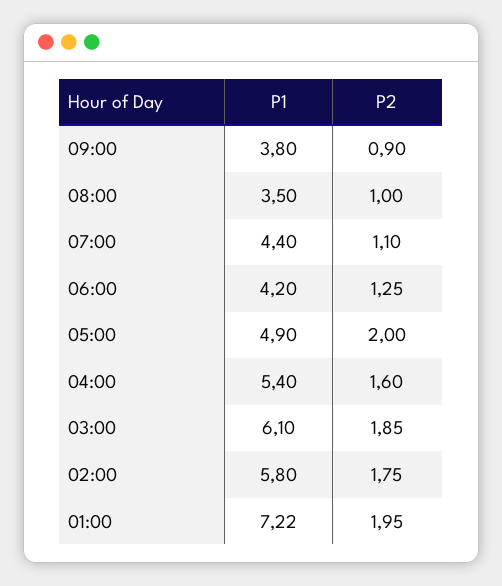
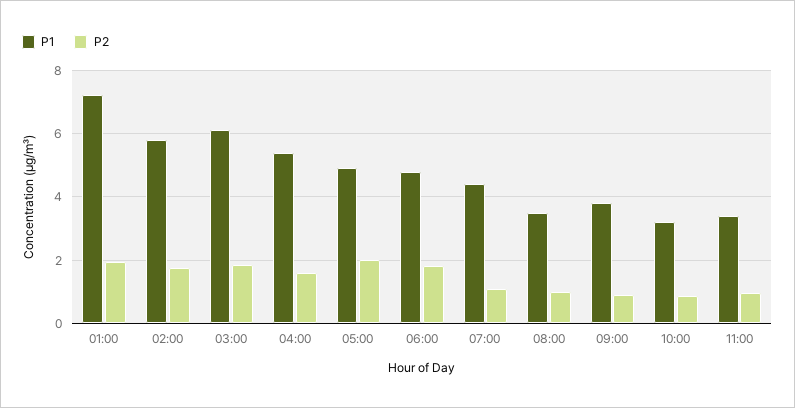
P1, 06:00: 4.2 -> 4.8
P2, 06:00: 1.25 -> 1.8
P1, 10:00: none -> 3.2
P2, 10:00: none -> 0.8
P1, 11:00: none -> 3.4
P2, 11:00: none -> 1

